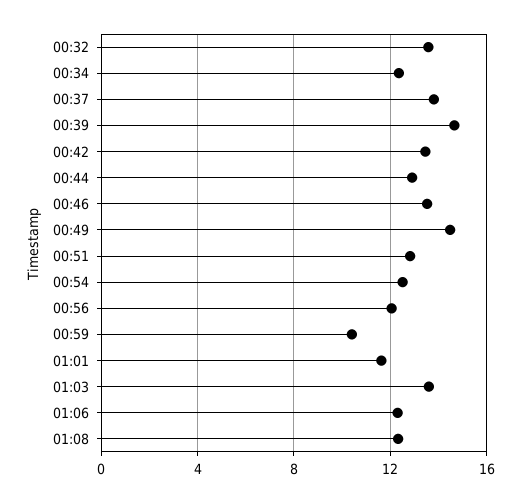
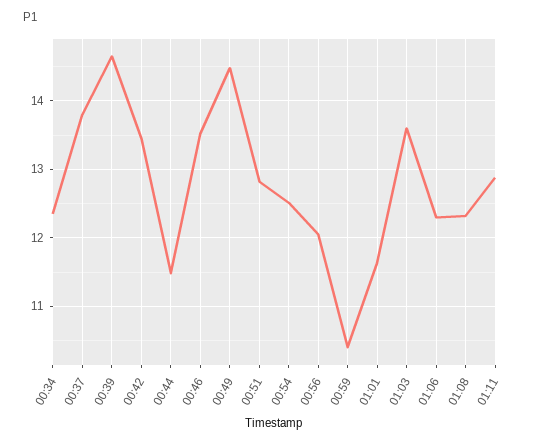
00:32: 13.5 -> none
00:44: 13 -> 11.5
01:11: none -> 12.9

